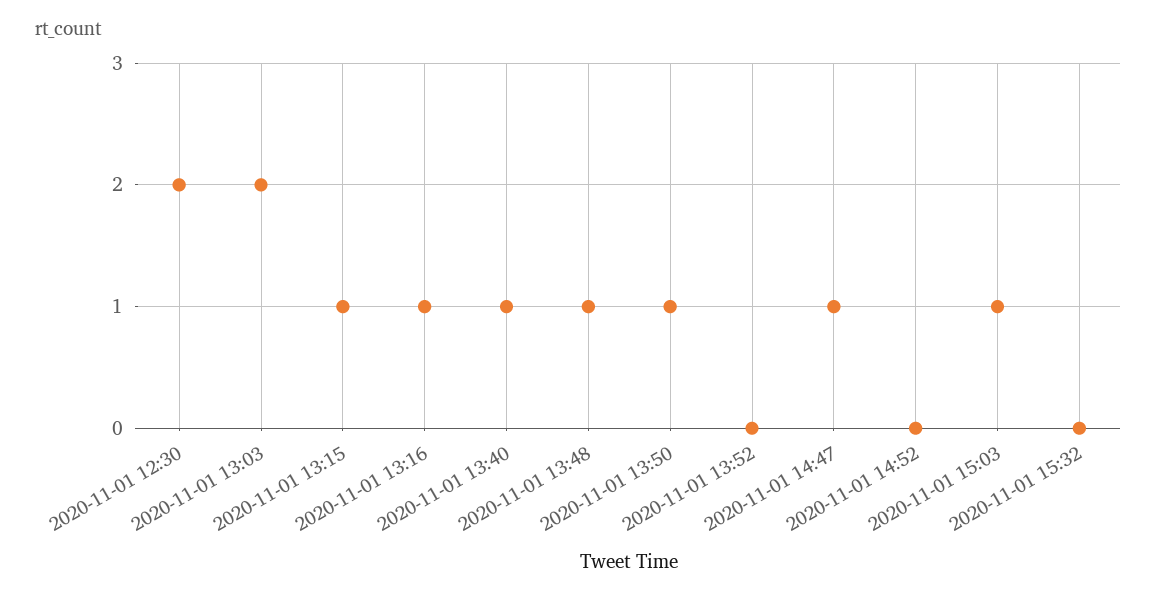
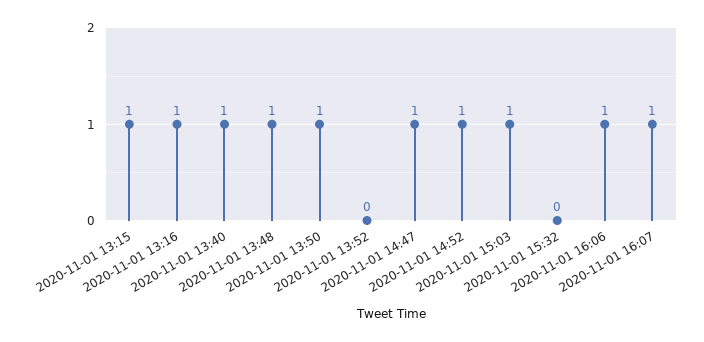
2020-11-01 12:30: 2 -> none
2020-11-01 13:03: 2 -> none
2020-11-01 14:52: 0 -> 1
2020-11-01 16:06: none -> 1
2020-11-01 16:07: none -> 1

